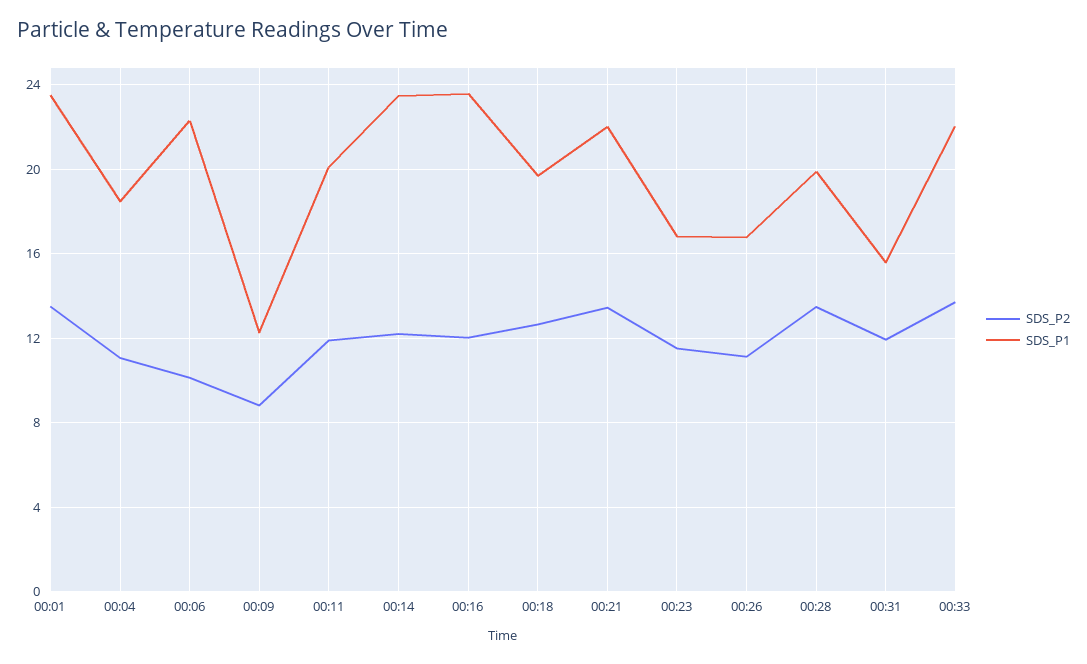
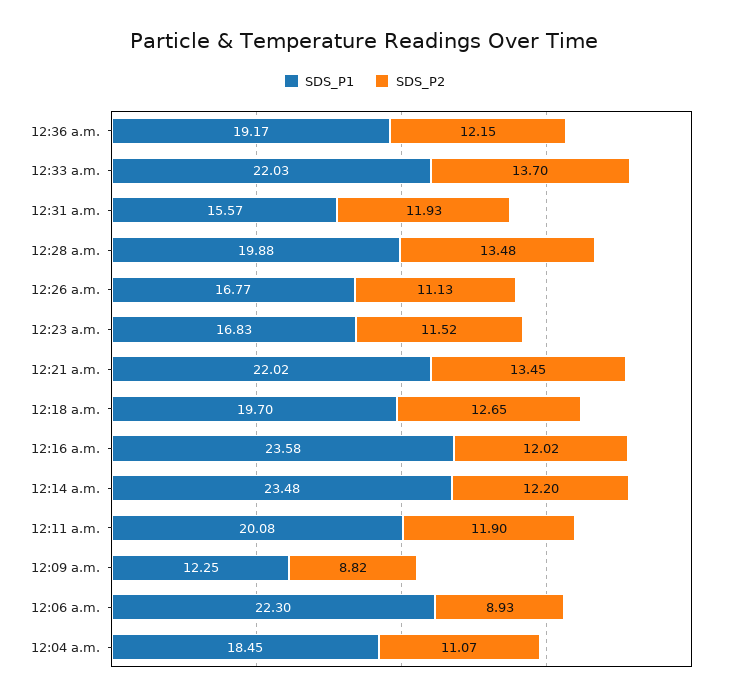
SDS_P2, 00:01: 13.5 -> none
SDS_P1, 00:01: 23.5 -> none
SDS_P2, 00:06: 10 -> 8.93
SDS_P1, 12:36 a.m.: none -> 19.17
SDS_P2, 12:36 a.m.: none -> 12.15

